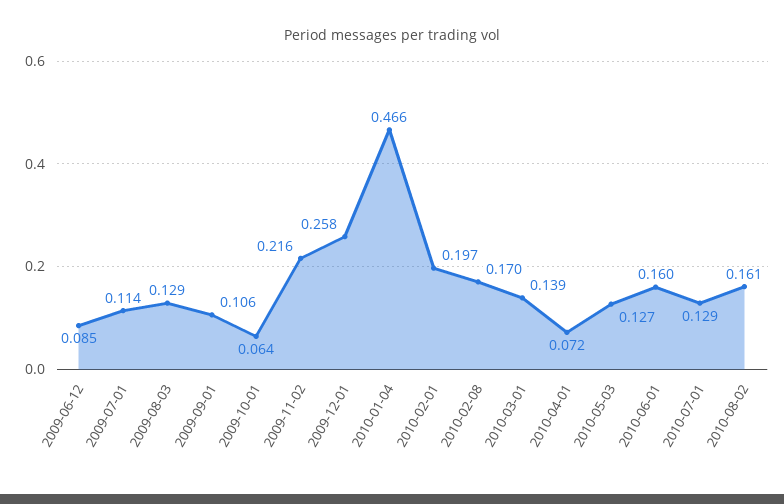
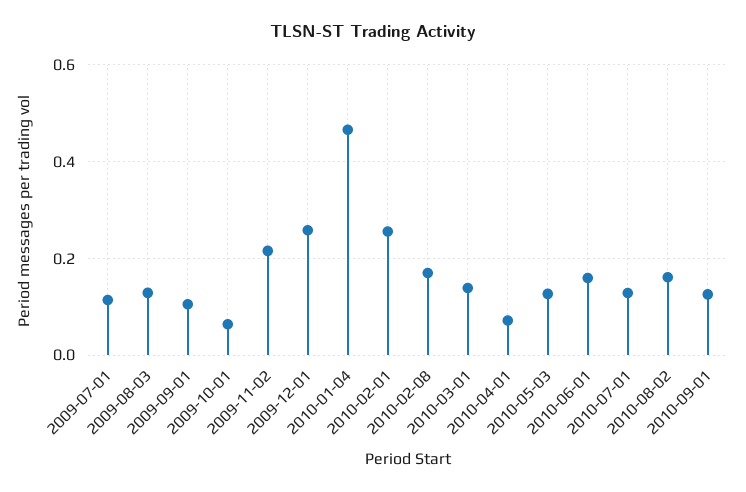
2009-06-12: 0.085 -> none
2010-02-01: 0.197 -> 0.26
2010-09-01: none -> 0.12

